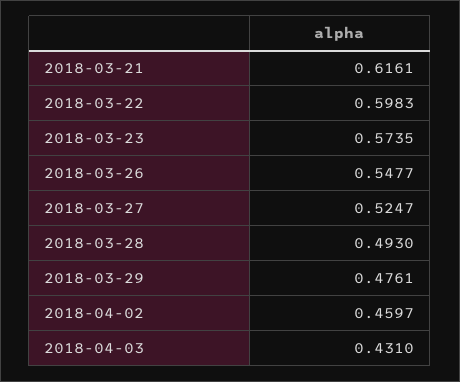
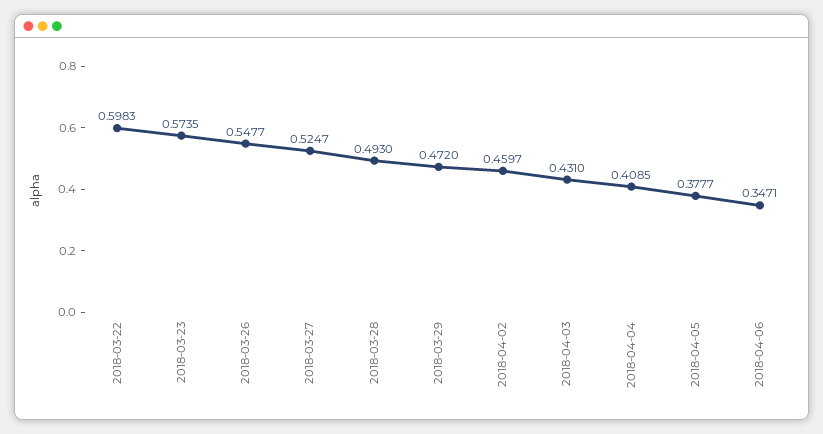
2018-03-21: 0.6161 -> none
2018-03-29: 0.4761 -> 0.472
2018-04-04: none -> 0.4085
2018-04-05: none -> 0.3777
2018-04-06: none -> 0.3471

